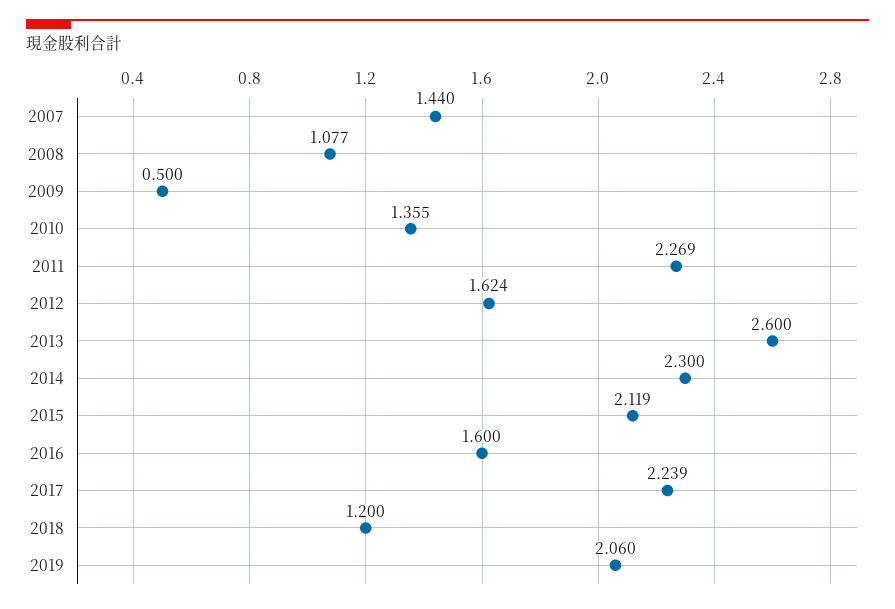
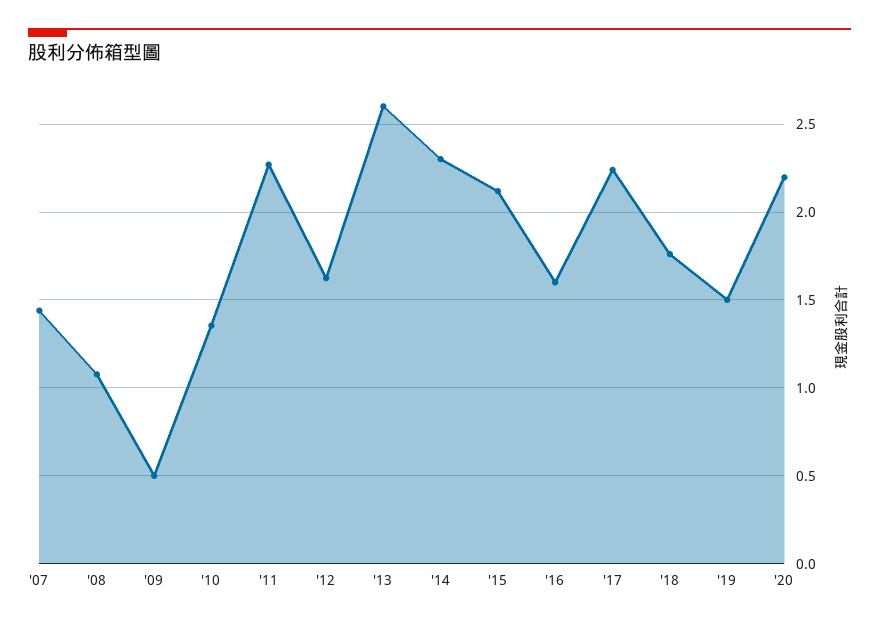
2018: 1.2 -> 1.75
2019: 2.06 -> 1.5
'20: none -> 2.2

